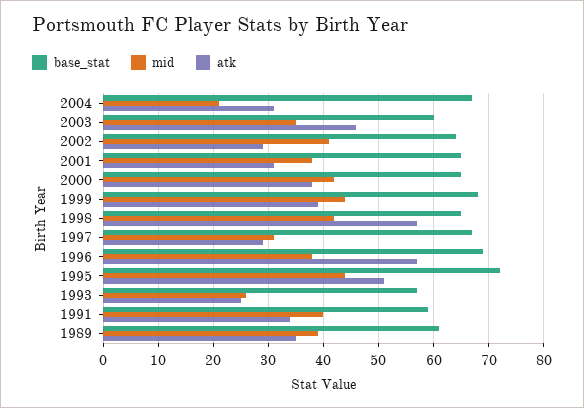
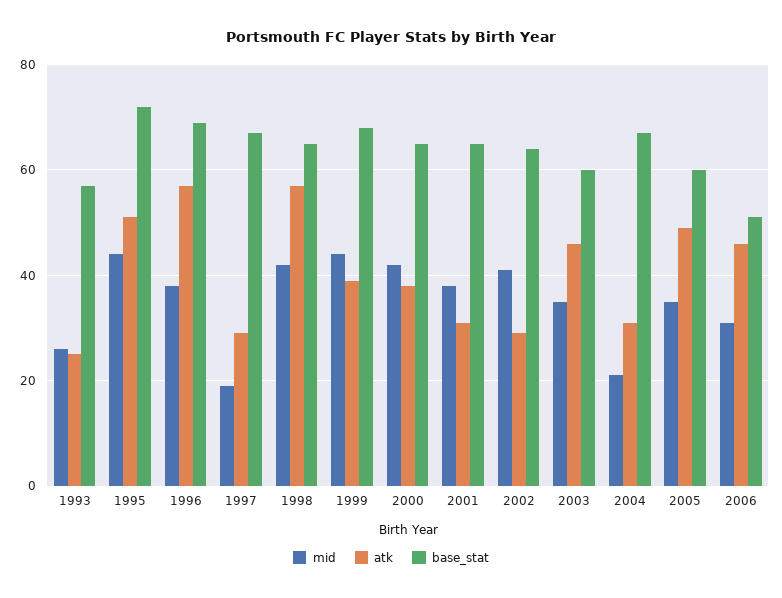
mid, 1997: 30 -> 20
base_stat, 1991: 60 -> none
mid, 1991: 40 -> none
atk, 1991: 35 -> none
base_stat, 1989: 60 -> none
mid, 1989: 40 -> none
atk, 1989: 35 -> none
mid, 2005: none -> 35
atk, 2005: none -> 50
base_stat, 2005: none -> 60
mid, 2006: none -> 30
atk, 2006: none -> 45
base_stat, 2006: none -> 50

